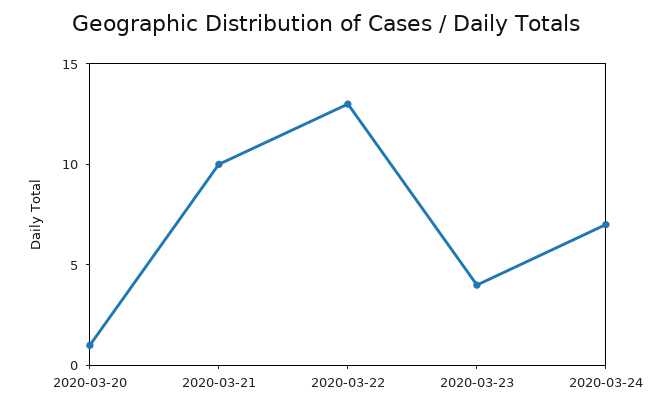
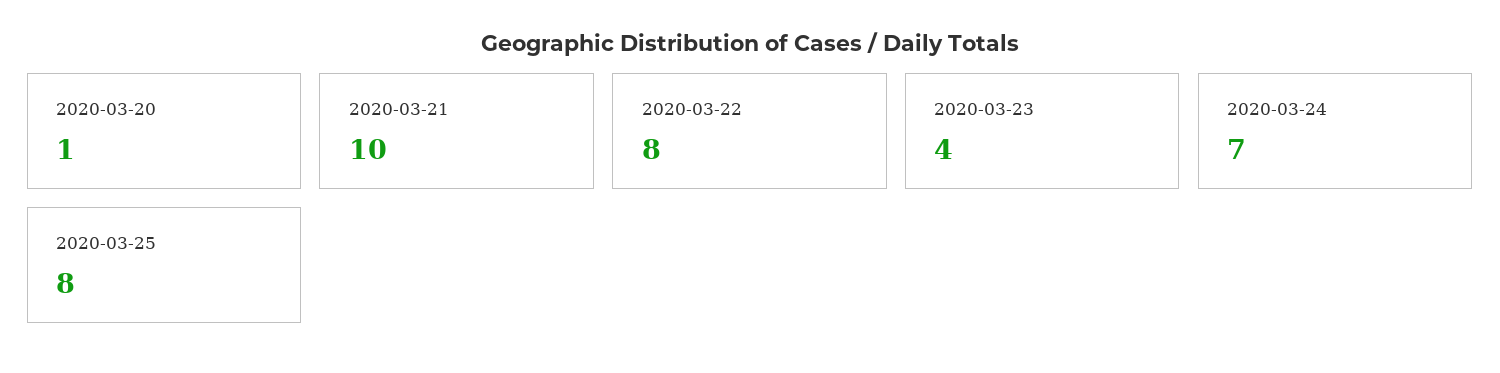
2020-03-22: 13 -> 8
2020-03-25: none -> 8

